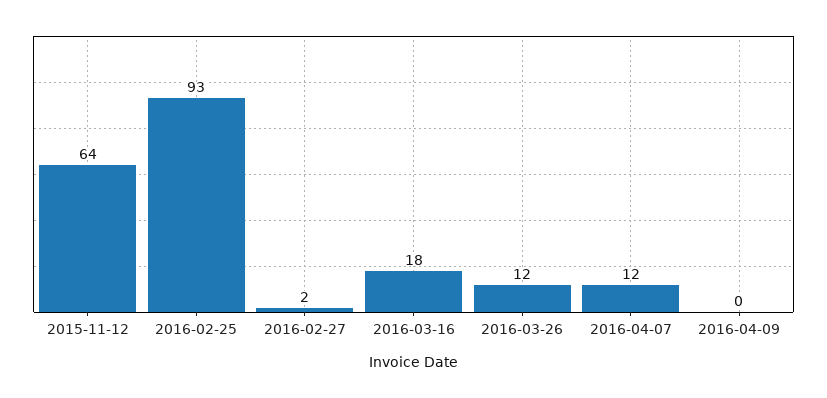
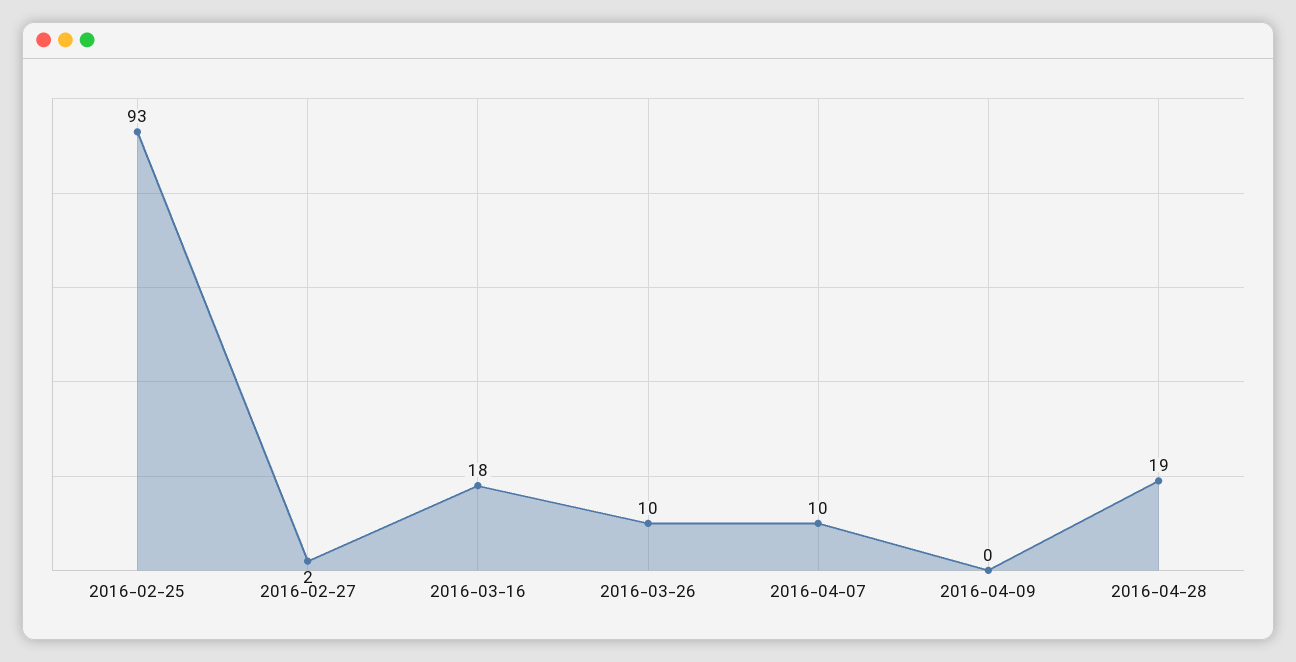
2015-11-12: 64 -> none
2016-03-26: 12 -> 10
2016-04-07: 12 -> 10
2016-04-28: none -> 19

